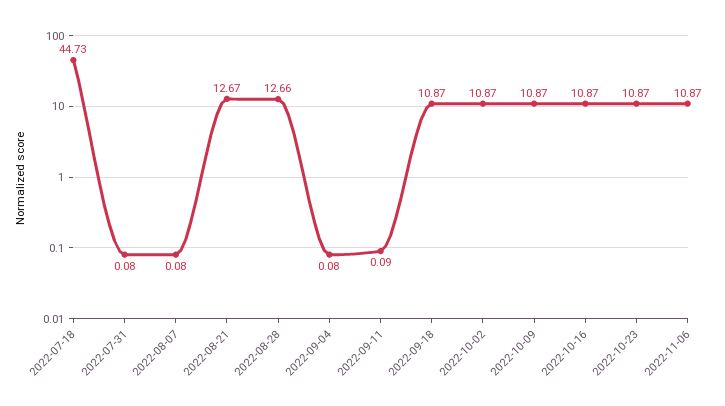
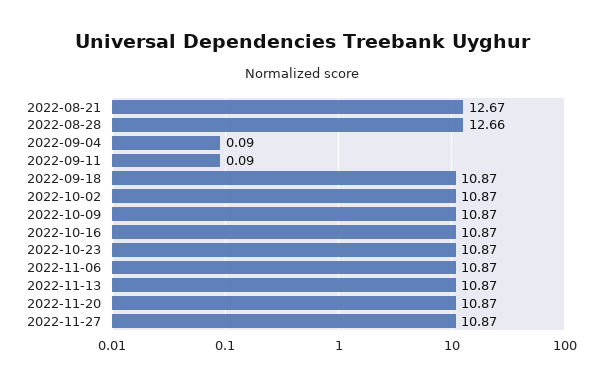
2022-07-18: 44.73 -> none
2022-07-31: 0.08 -> none
2022-08-07: 0.08 -> none
2022-09-04: 0.08 -> 0.09
2022-11-13: none -> 10.87
2022-11-20: none -> 10.87
2022-11-27: none -> 10.87

